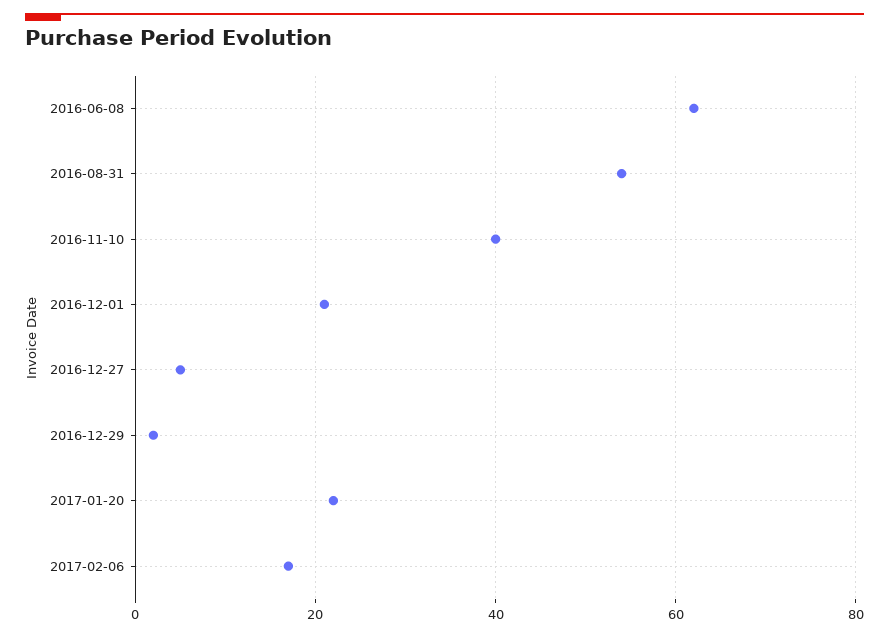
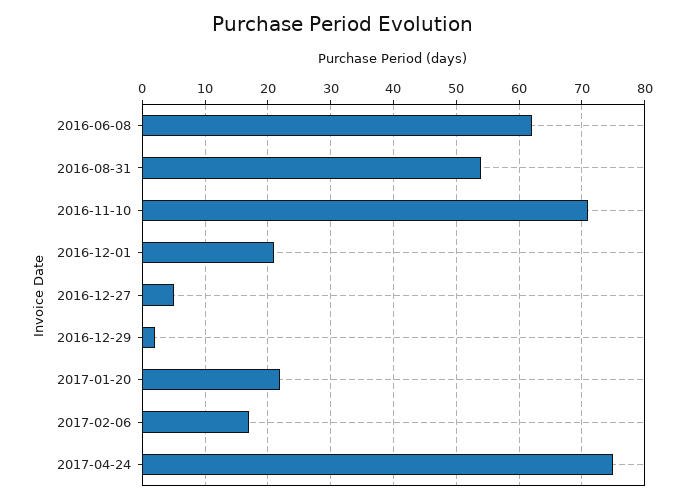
2016-11-10: 40 -> 71
2017-04-24: none -> 75

